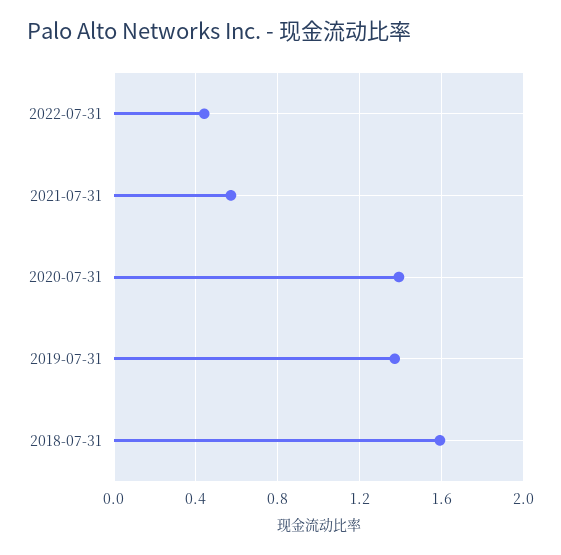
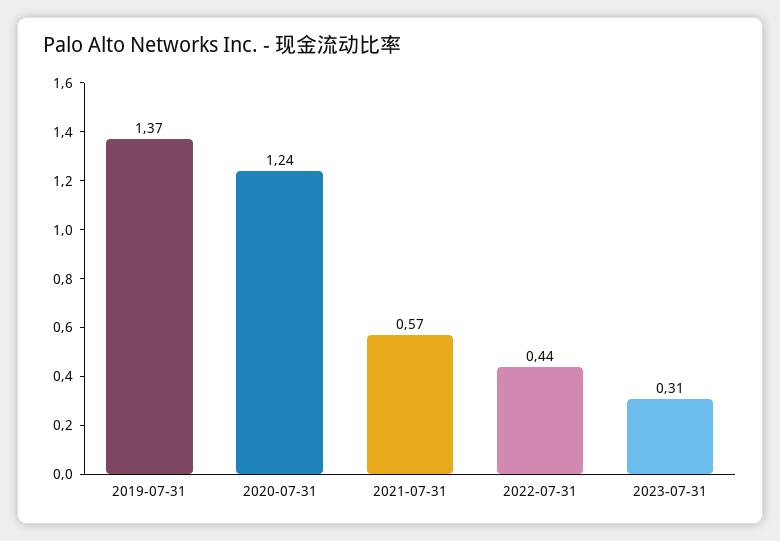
2020-07-31: 1.4 -> 1.24
2018-07-31: 1.6 -> none
2023-07-31: none -> 0.31

